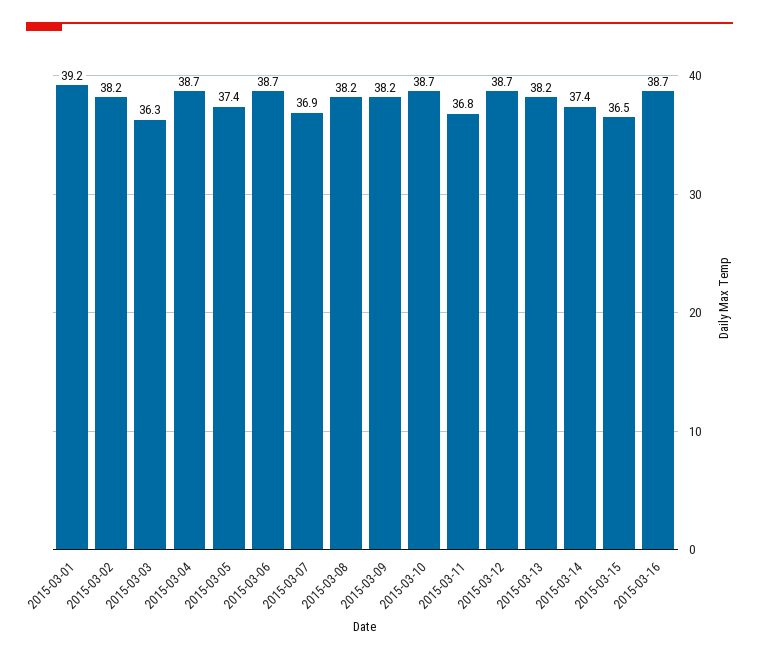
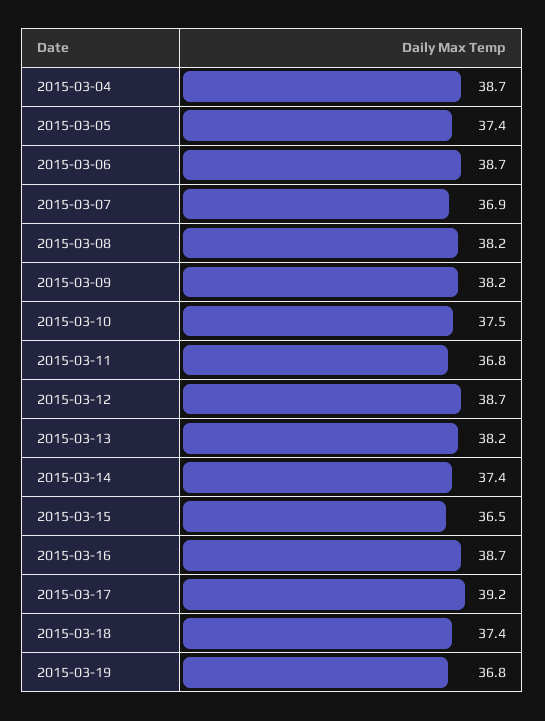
2015-03-01: 39.2 -> none
2015-03-02: 38.2 -> none
2015-03-03: 36.3 -> none
2015-03-10: 38.7 -> 37.5
2015-03-17: none -> 39.2
2015-03-18: none -> 37.4
2015-03-19: none -> 36.8

